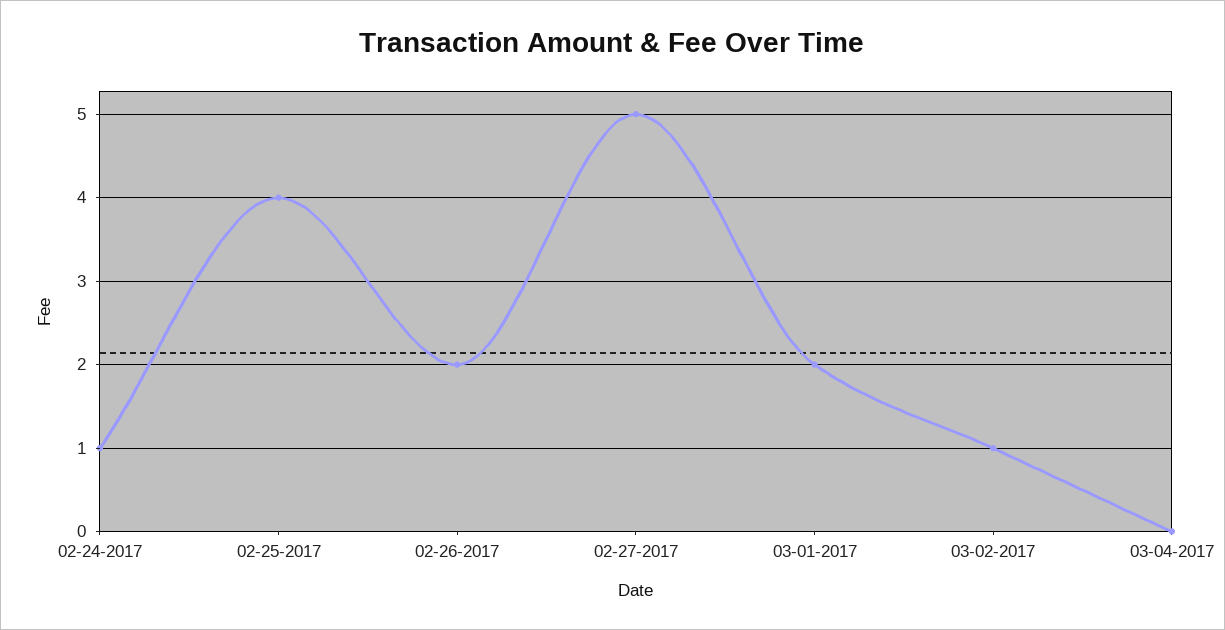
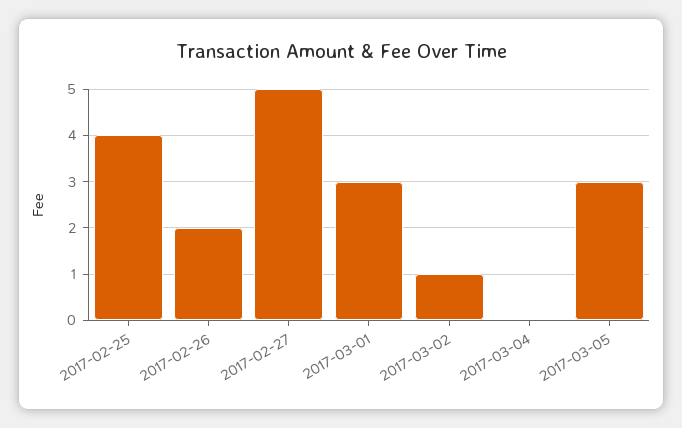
02-24-2017: 1 -> none
03-01-2017: 2 -> 3
2017-03-05: none -> 3

